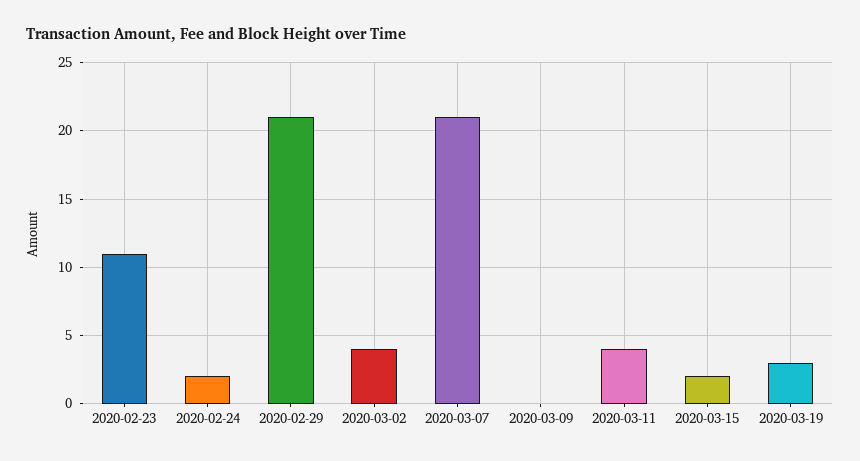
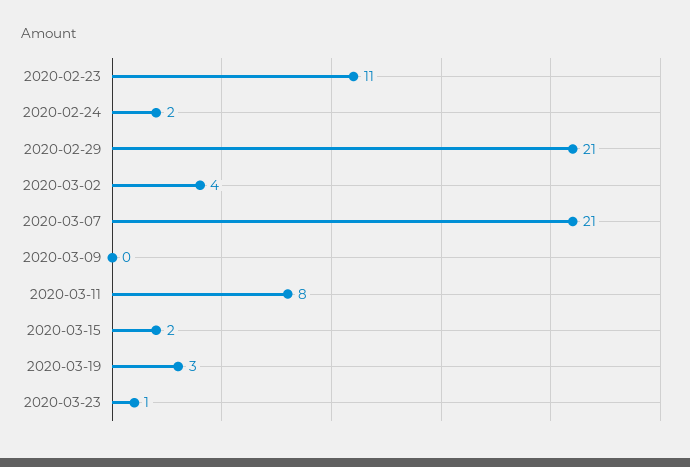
2020-03-11: 4 -> 8
2020-03-23: none -> 1

